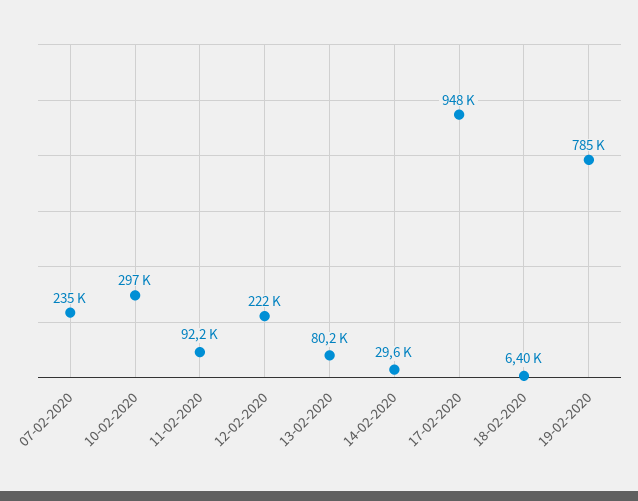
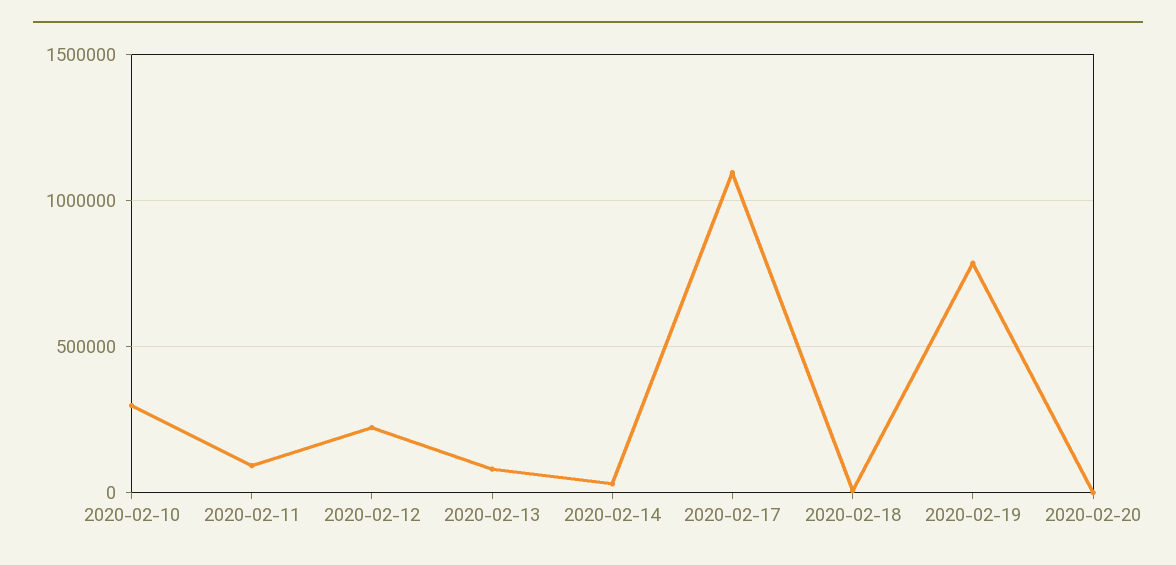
07-02-2020: 235000 -> none
17-02-2020: 948000 -> 1100000
2020-02-20: none -> 0

